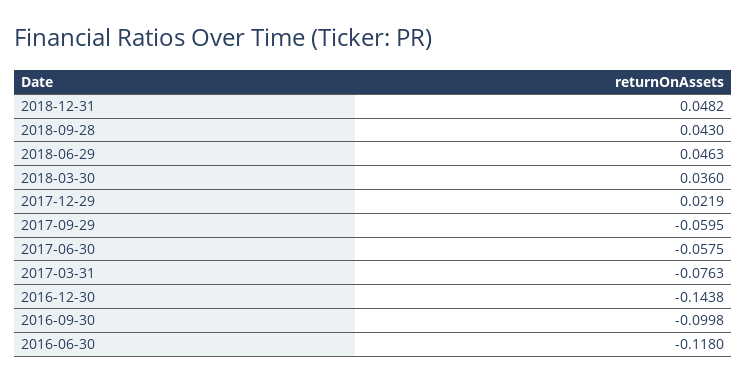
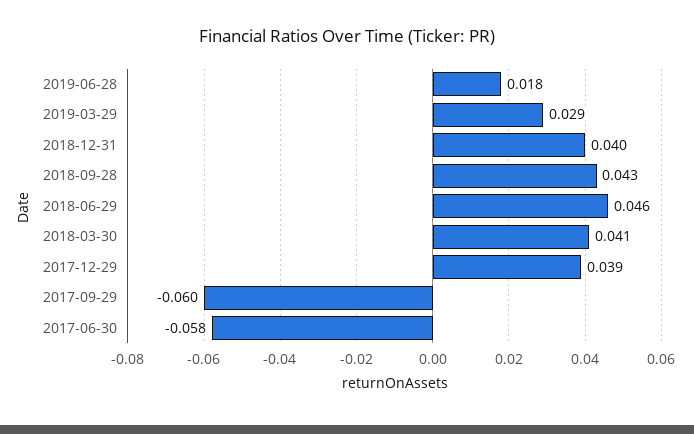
2018-12-31: 0.0482 -> 0.04
2018-03-30: 0.036 -> 0.041
2017-12-29: 0.0219 -> 0.039
2017-03-31: -0.0763 -> none
2016-12-30: -0.1438 -> none
2016-09-30: -0.0998 -> none
2016-06-30: -0.118 -> none
2019-06-28: none -> 0.018
2019-03-29: none -> 0.029

